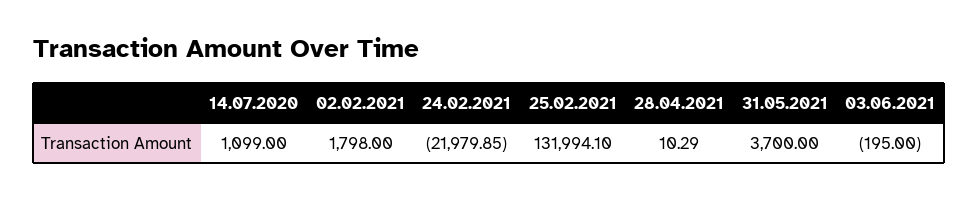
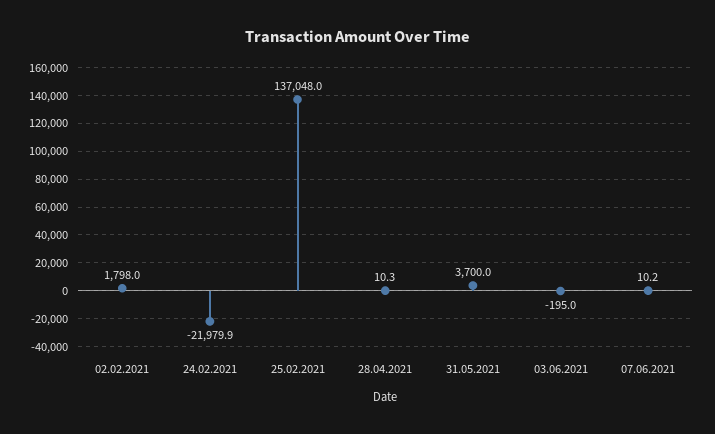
14.07.2020: 1099 -> none
25.02.2021: 131994.1 -> 137048
07.06.2021: none -> 10.2

